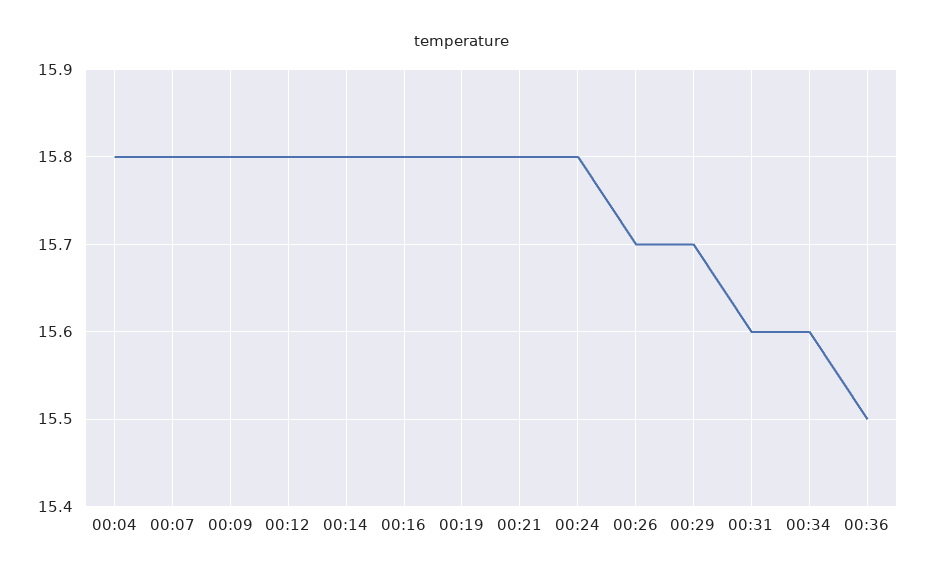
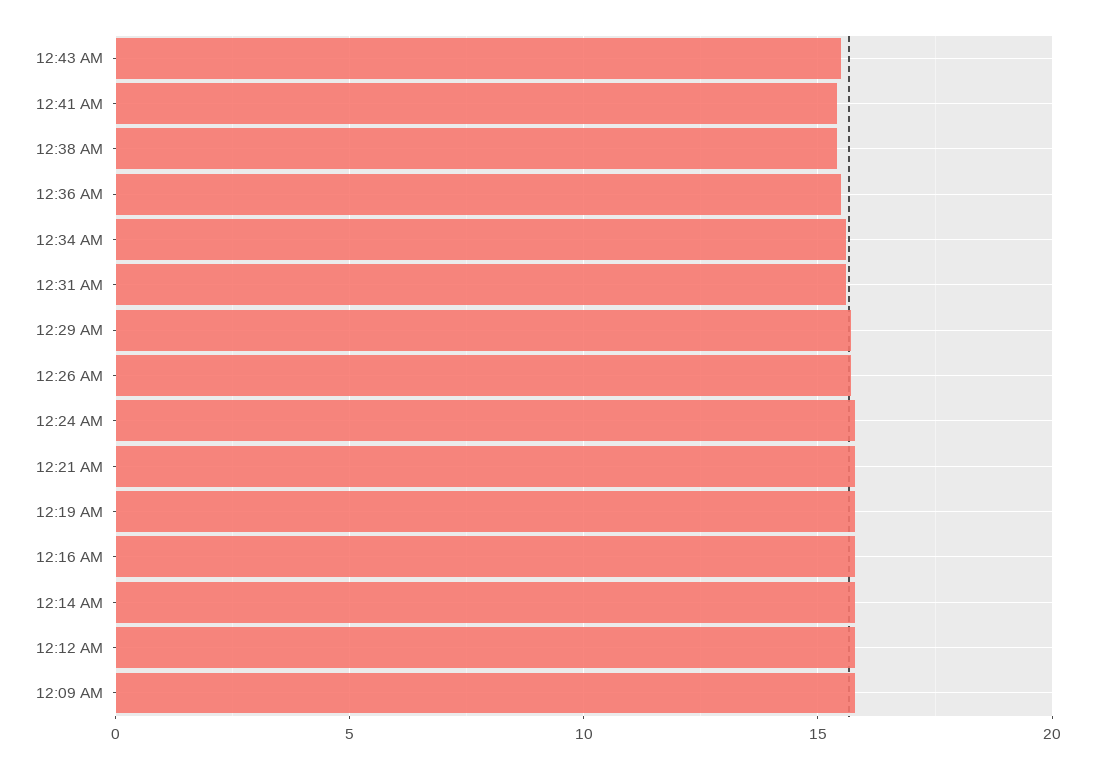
00:04: 15.8 -> none
00:07: 15.8 -> none
12:43 AM: none -> 15.5
12:41 AM: none -> 15.5
12:38 AM: none -> 15.5

